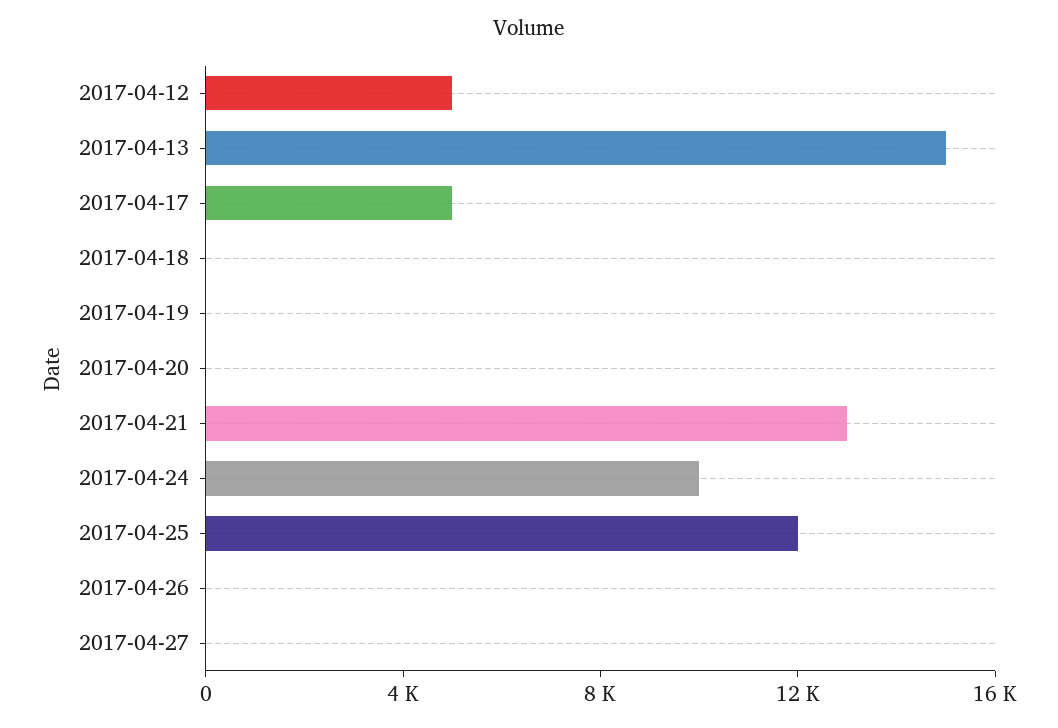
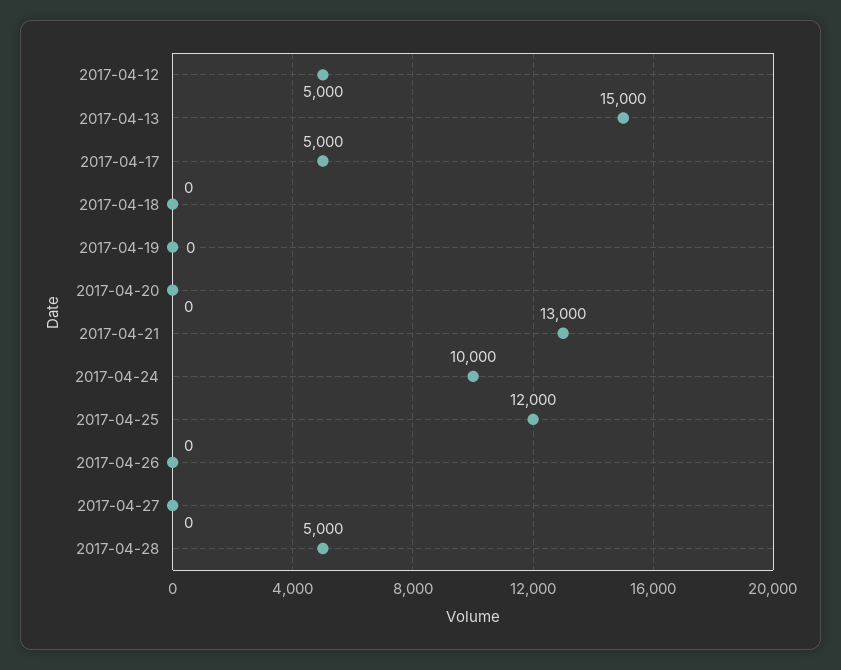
2017-04-28: none -> 5000

